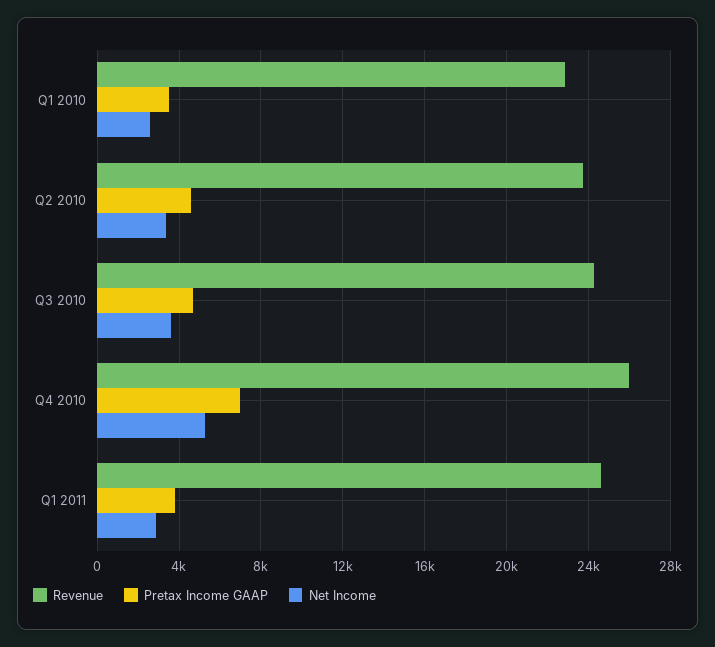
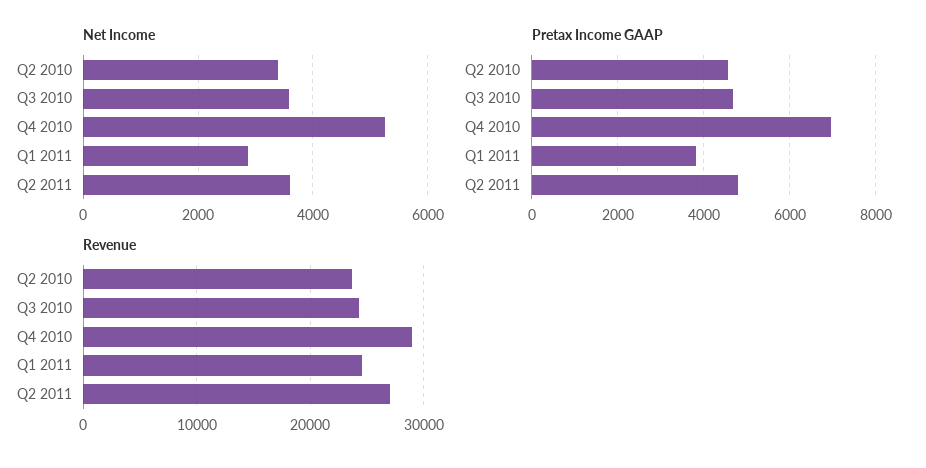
Revenue, Q1 2010: 23000 -> none
Pretax Income GAAP, Q1 2010: 3500 -> none
Net Income, Q1 2010: 2500 -> none
Revenue, Q4 2010: 26000 -> 29000
Net Income, Q2 2011: none -> 3600
Pretax Income GAAP, Q2 2011: none -> 4800
Revenue, Q2 2011: none -> 27000

